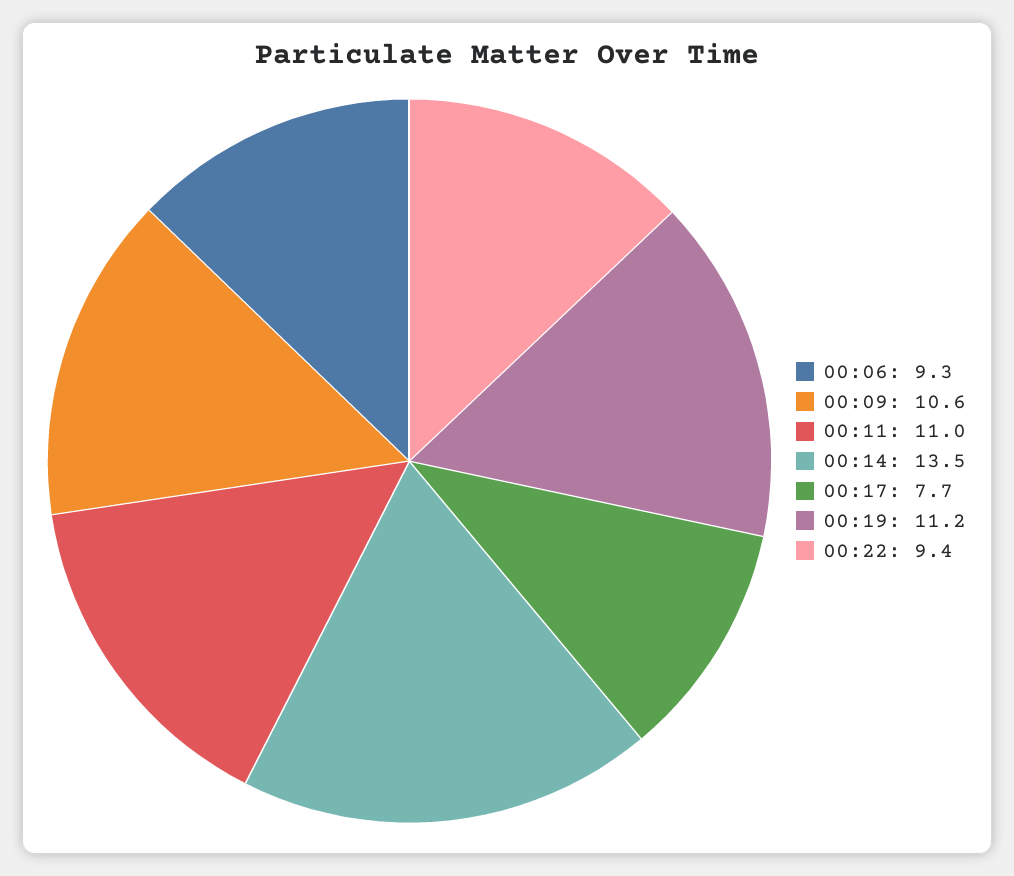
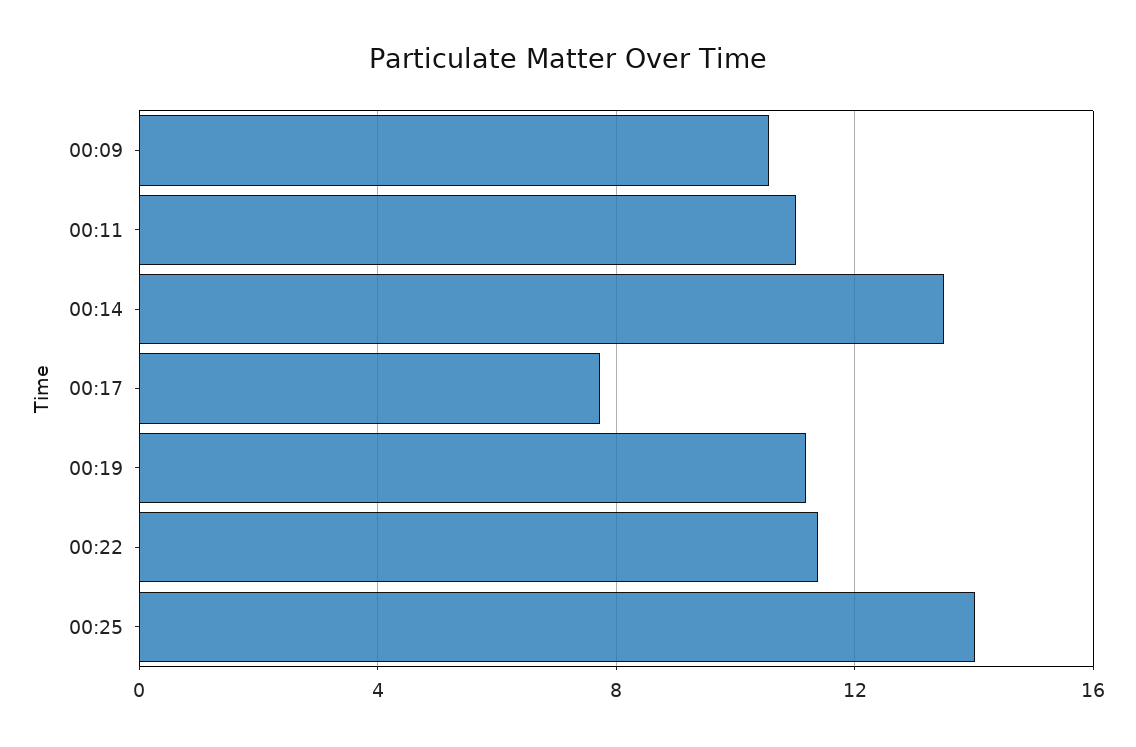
00:06: 9.3 -> none
00:22: 9.4 -> 11.5
00:25: none -> 14

